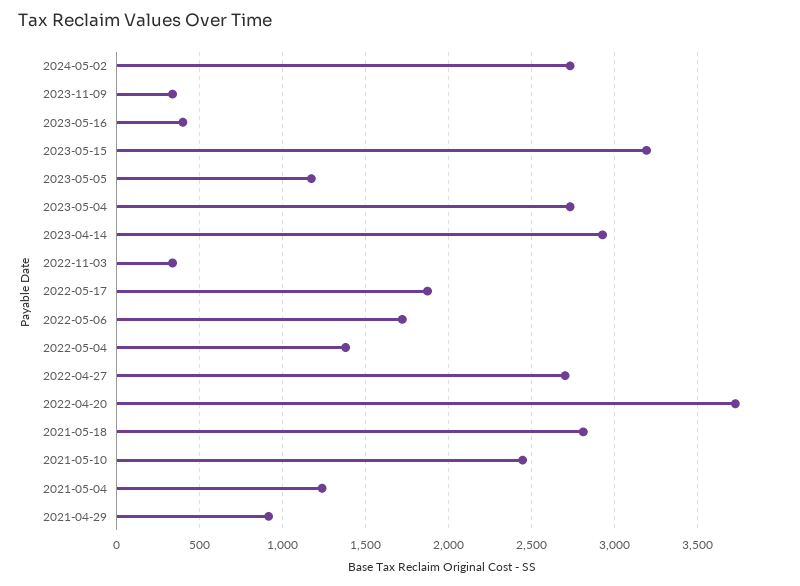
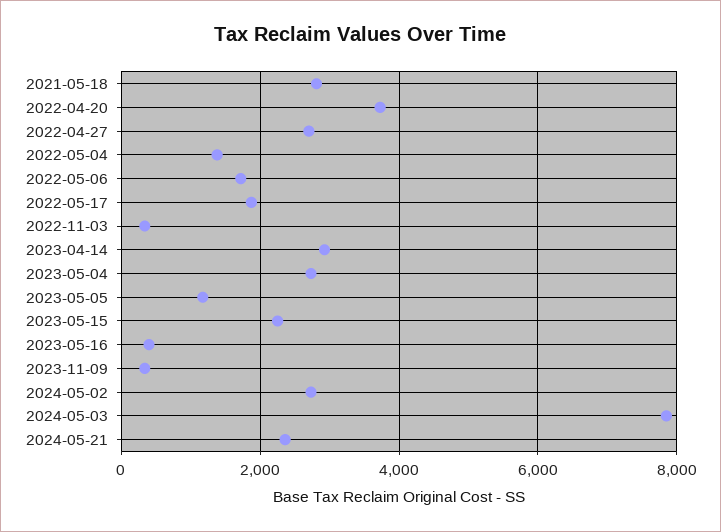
2023-05-15: 3200 -> 2200
2021-05-10: 2450 -> none
2021-05-04: 1250 -> none
2021-04-29: 900 -> none
2024-05-03: none -> 7800
2024-05-21: none -> 2400

